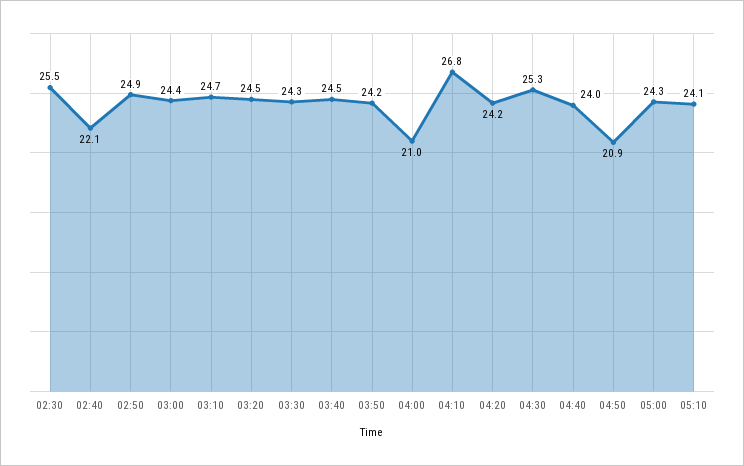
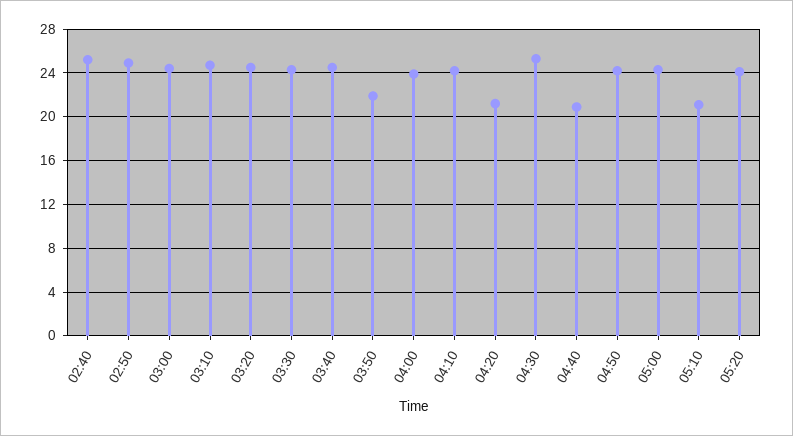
02:30: 25.5 -> none
02:40: 22.1 -> 25
03:50: 24.2 -> 22
04:00: 21 -> 24
04:10: 26.8 -> 24
04:20: 24.2 -> 21
04:40: 24 -> 21
04:50: 20.9 -> 24
05:10: 24.1 -> 21
05:20: none -> 24

